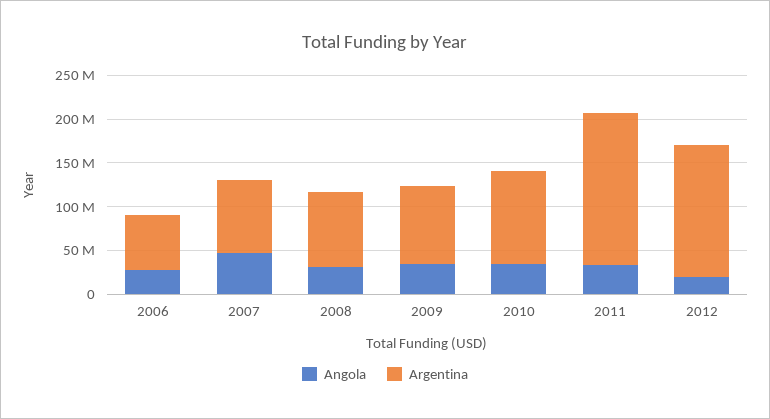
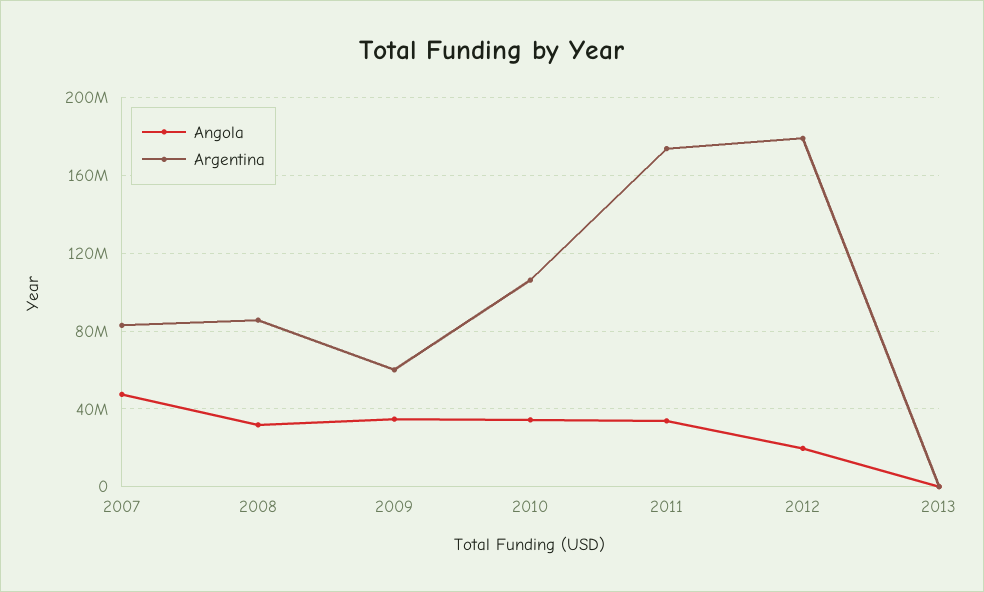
Angola, 2006: 30000000 -> none
Argentina, 2006: 60000000 -> none
Argentina, 2009: 90000000 -> 60000000
Argentina, 2012: 150000000 -> 180000000
Angola, 2013: none -> 0
Argentina, 2013: none -> 0

